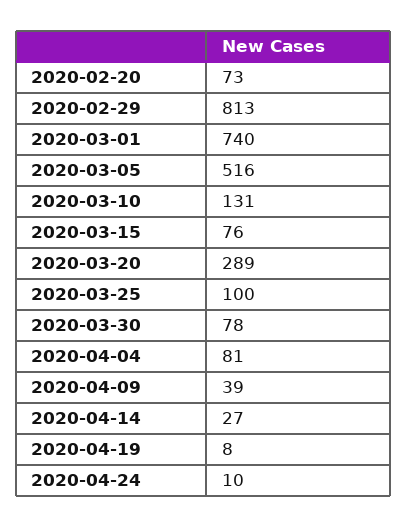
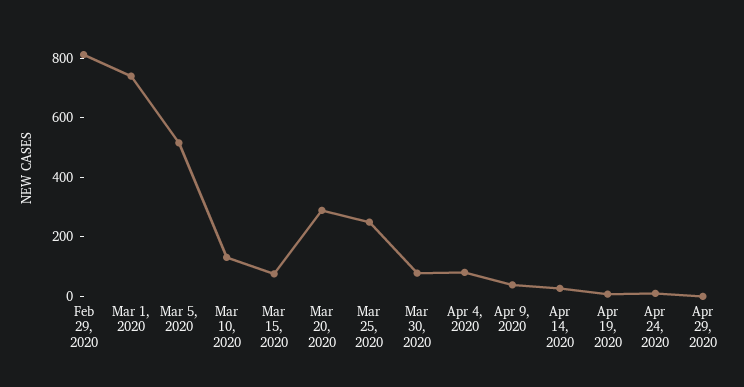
2020-02-20: 73 -> none
2020-03-25: 100 -> 250
Apr 29, 2020: none -> 0

